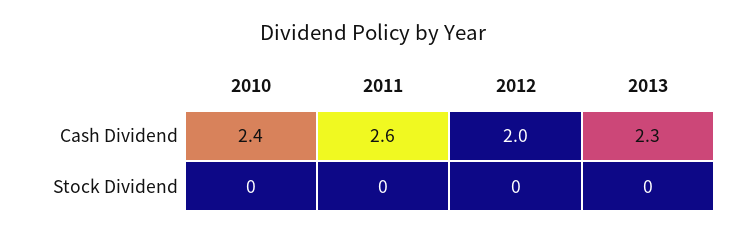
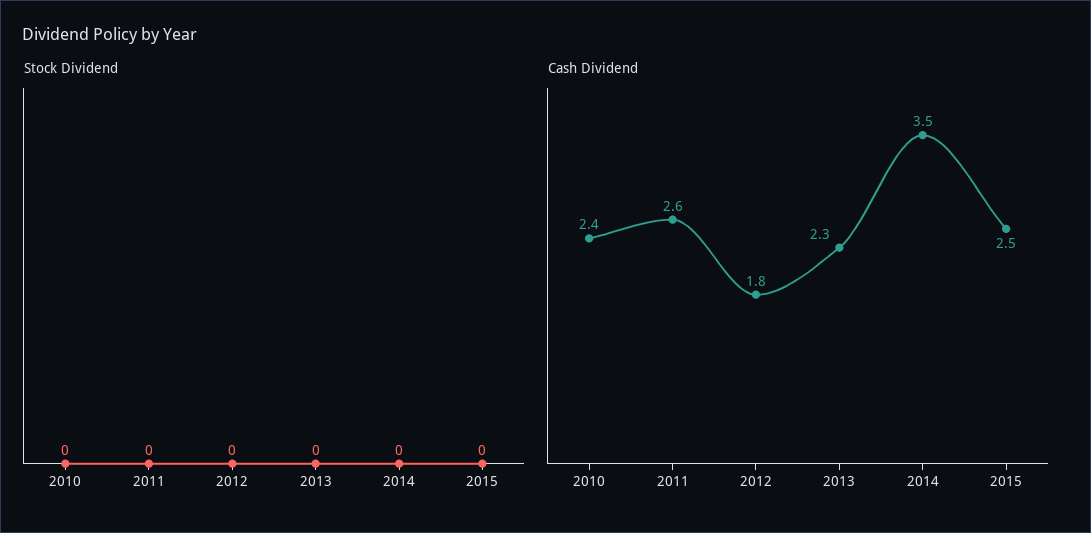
Cash Dividend, 2012: 2 -> 1.8
Stock Dividend, 2014: none -> 0
Stock Dividend, 2015: none -> 0
Cash Dividend, 2014: none -> 3.5
Cash Dividend, 2015: none -> 2.5

